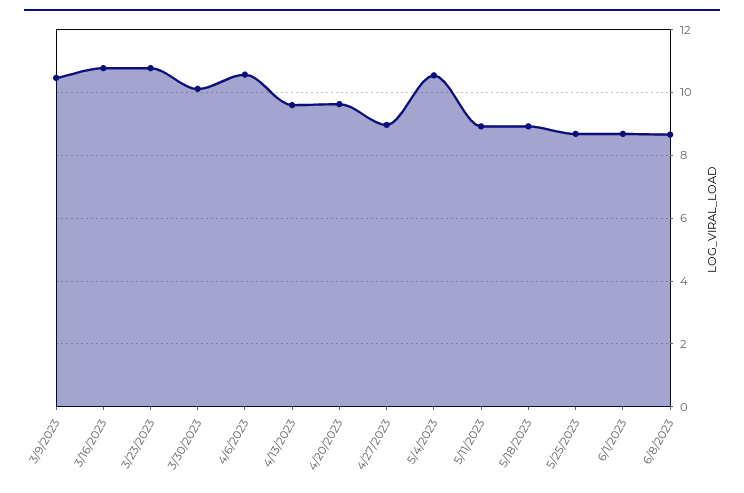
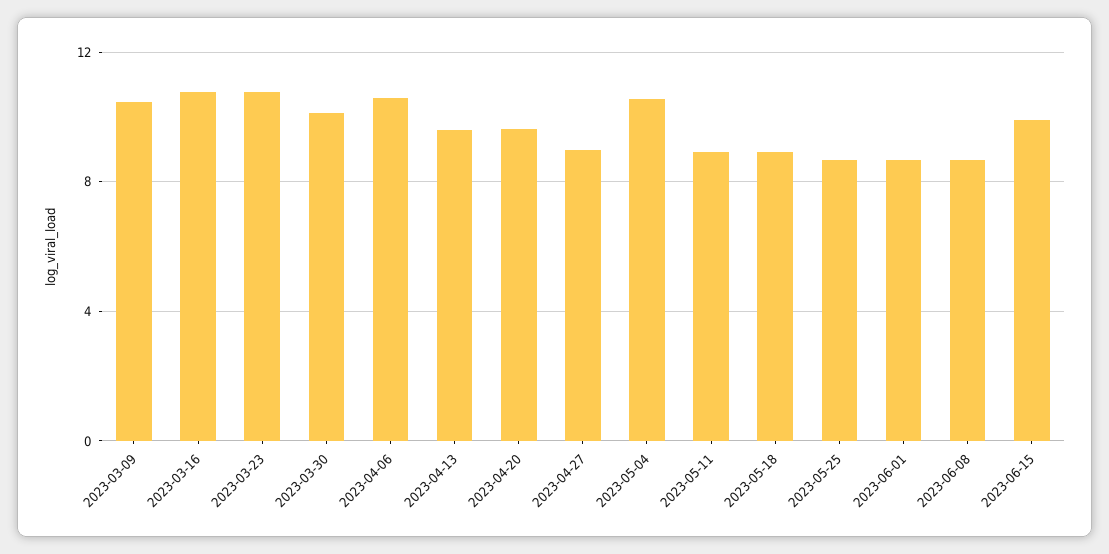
2023-06-15: none -> 10

